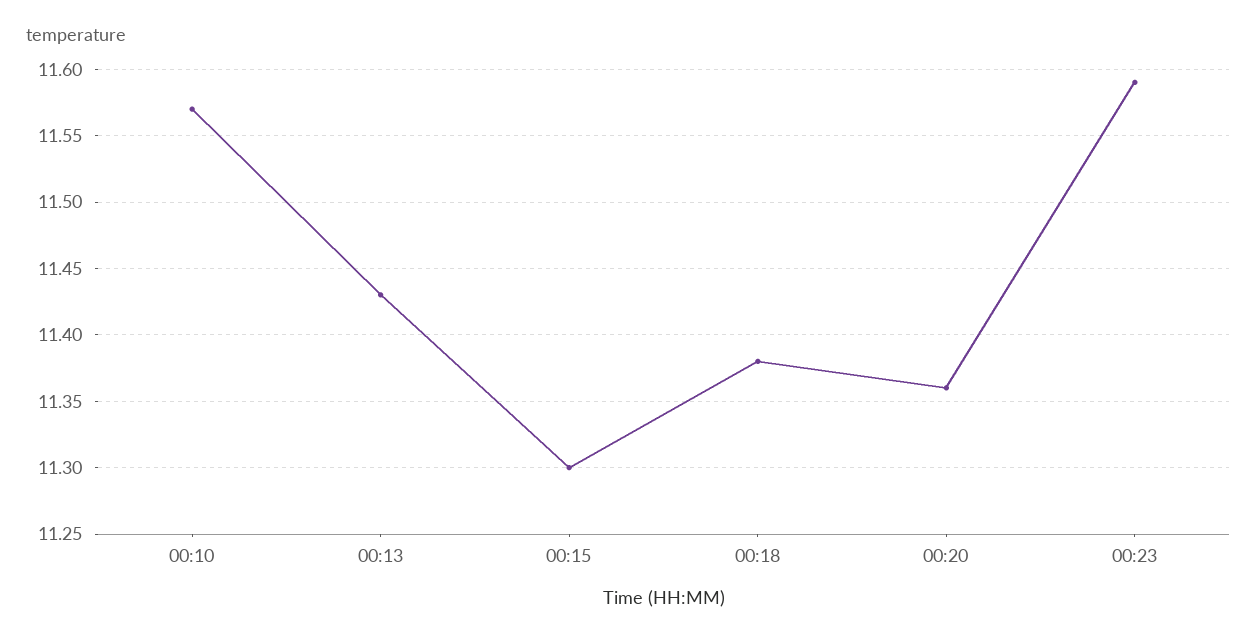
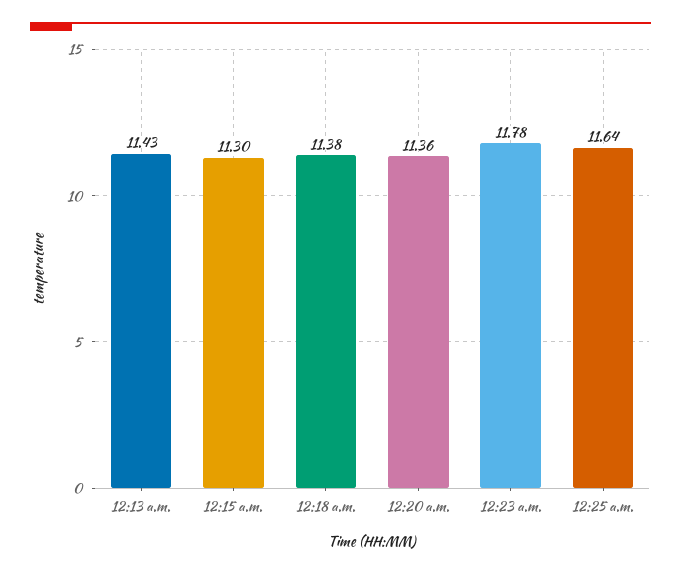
00:10: 11.57 -> none
00:23: 11.59 -> 11.78
12:25 a.m.: none -> 11.64

